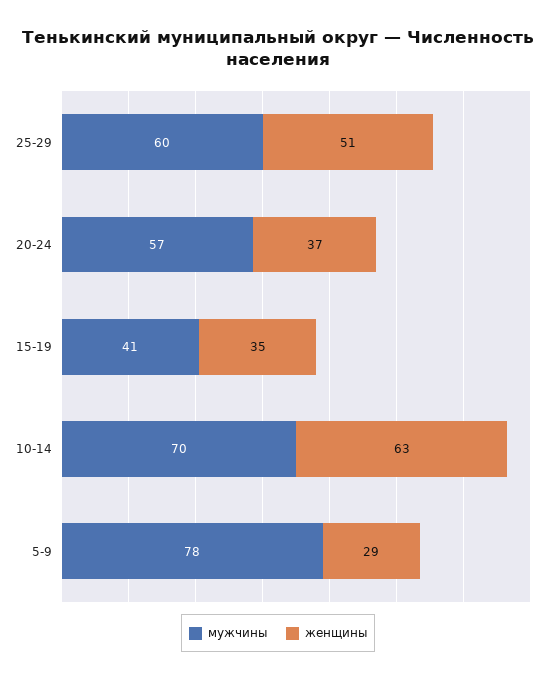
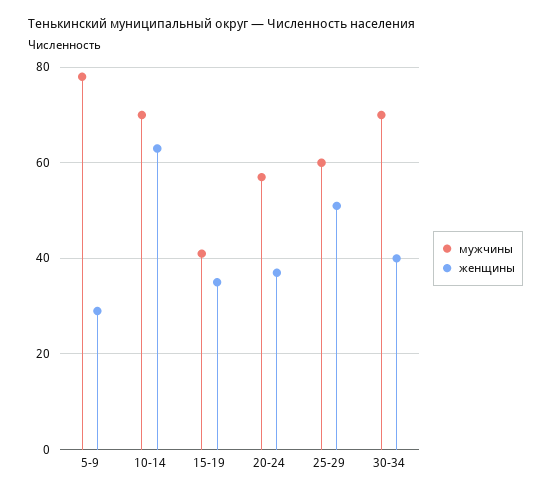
мужчины, 30-34: none -> 70
женщины, 30-34: none -> 40

